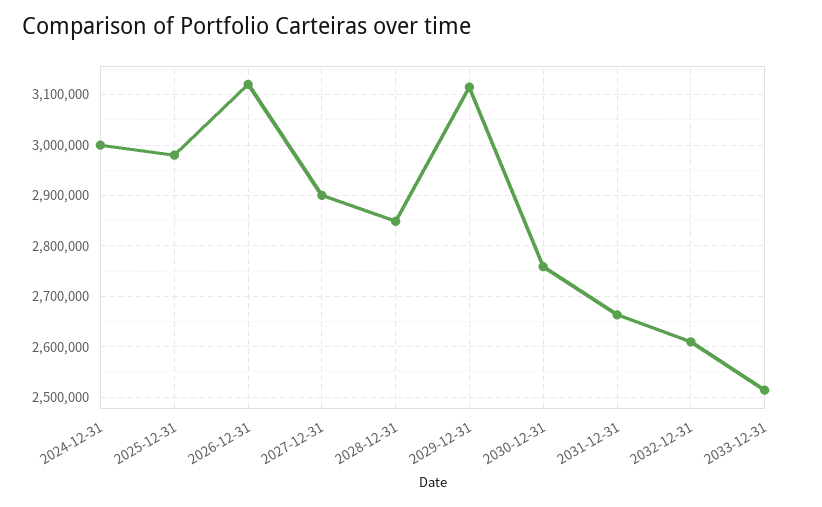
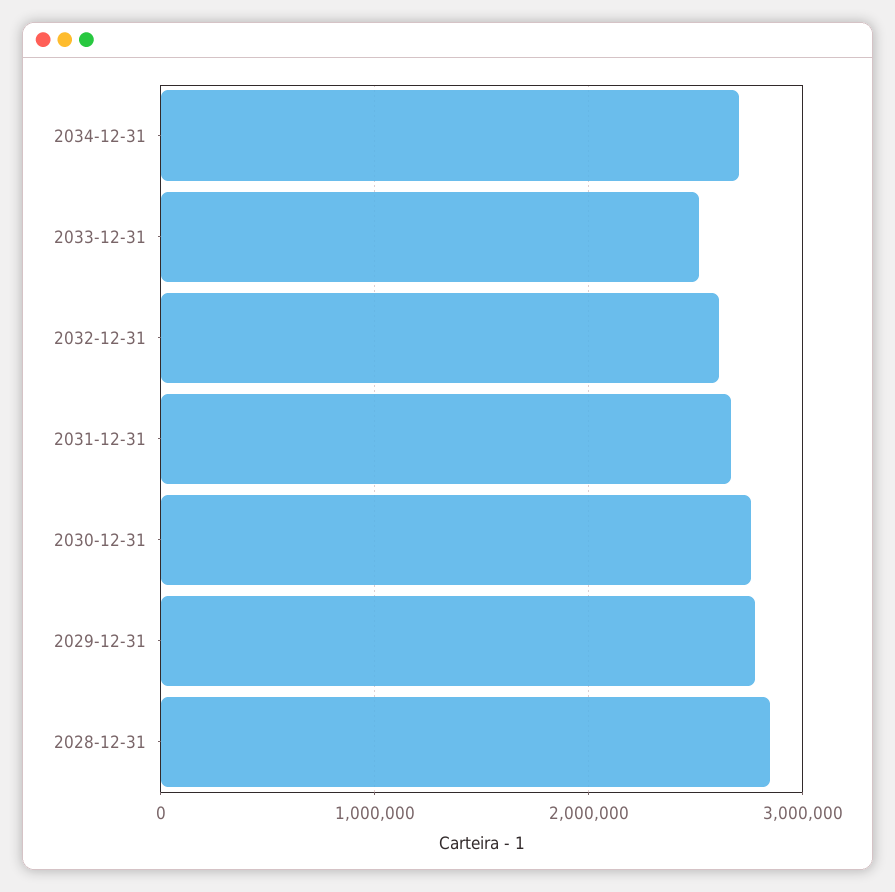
2024-12-31: 3000000 -> none
2025-12-31: 2980000 -> none
2026-12-31: 3120000 -> none
2027-12-31: 2900000 -> none
2029-12-31: 3120000 -> 2800000
2034-12-31: none -> 2700000

